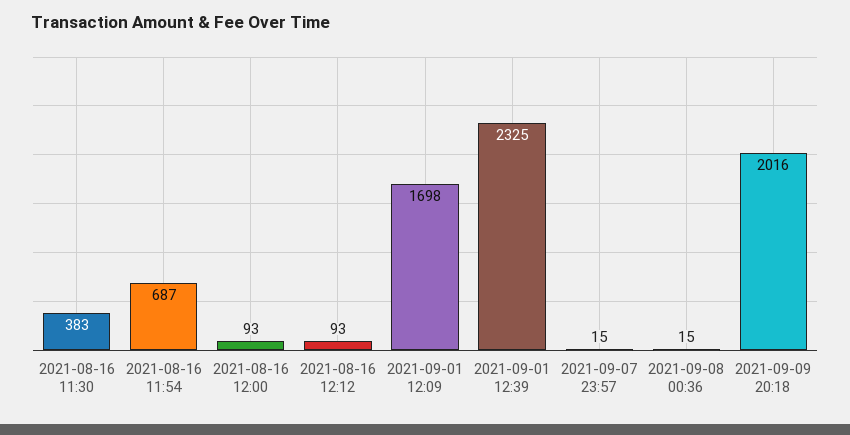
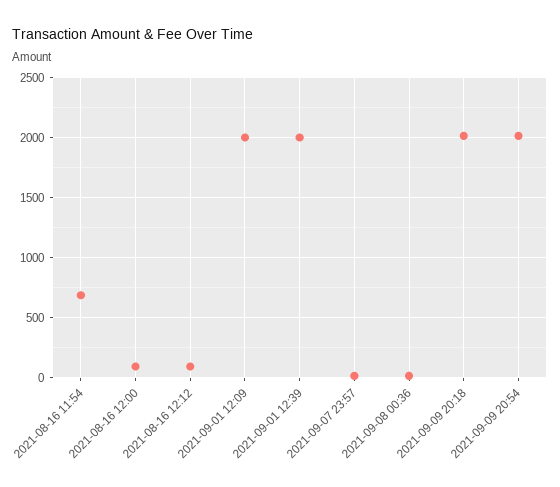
2021-08-16 11:30: 383 -> none
2021-09-01 12:09: 1698 -> 2000
2021-09-01 12:39: 2325 -> 2000
2021-09-09 20:54: none -> 2000

